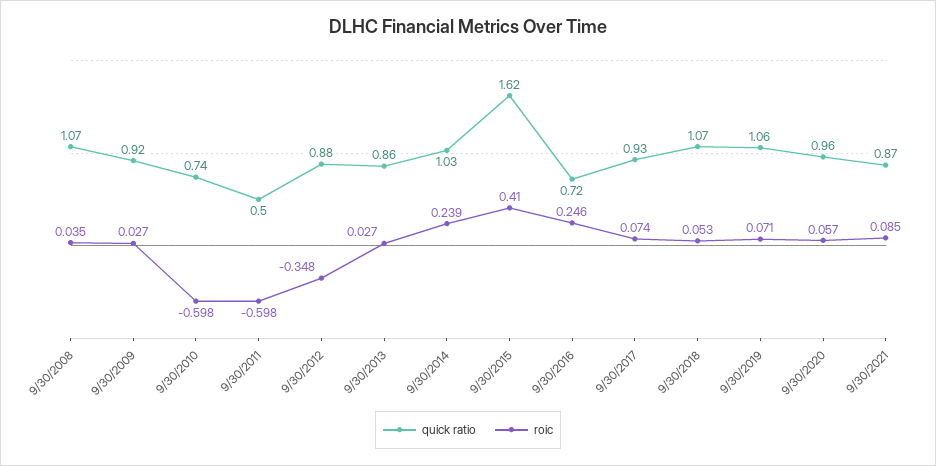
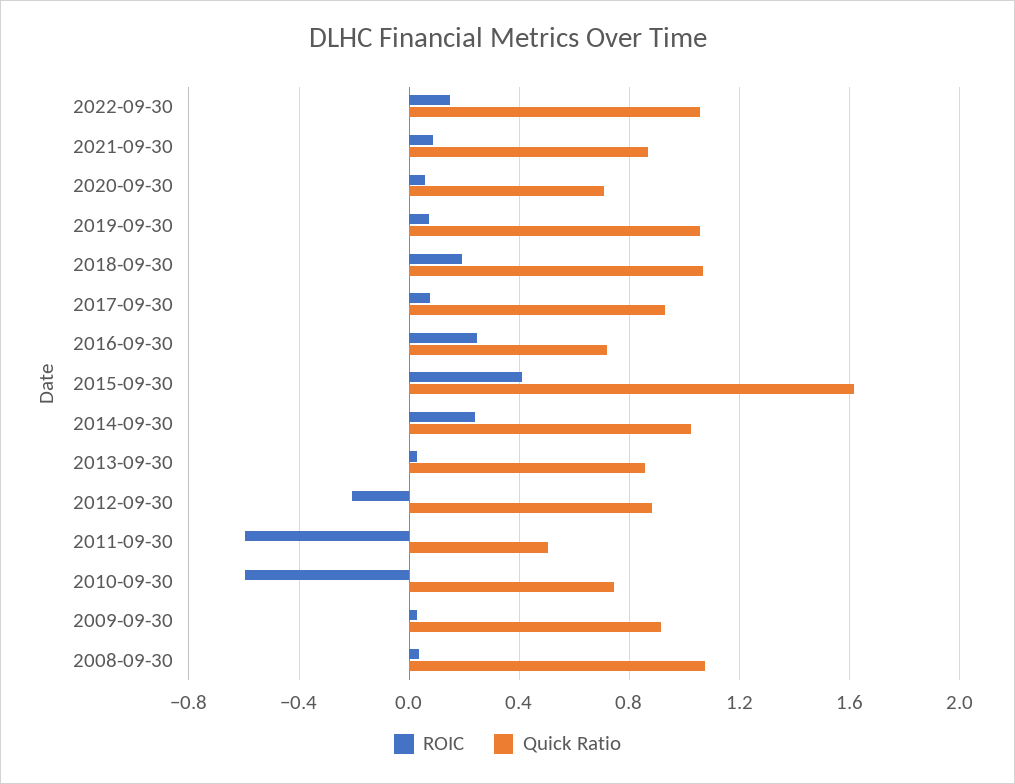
roic, 9/30/2012: -0.348 -> -0.2
roic, 9/30/2018: 0.053 -> 0.2
quick ratio, 9/30/2020: 0.96 -> 0.7
roic, 2022-09-30: none -> 0.15
quick ratio, 2022-09-30: none -> 1.05

